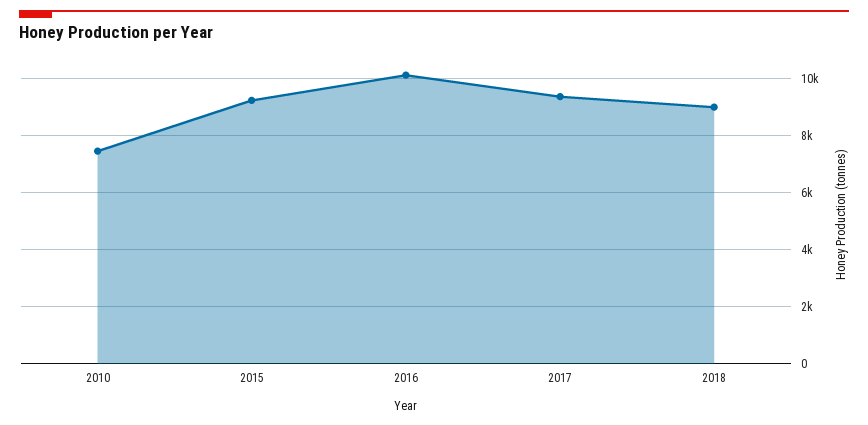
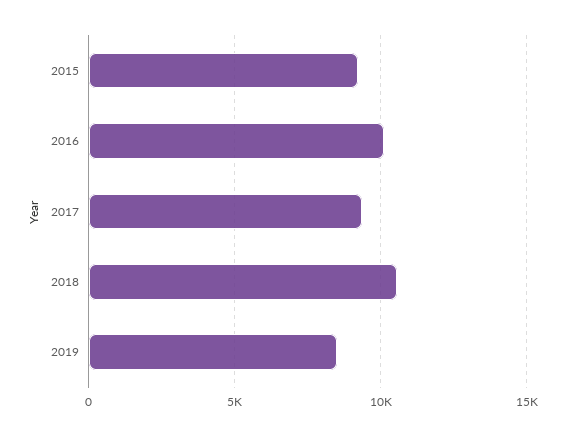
2010: 7500 -> none
2018: 9000 -> 10500
2019: none -> 8500

